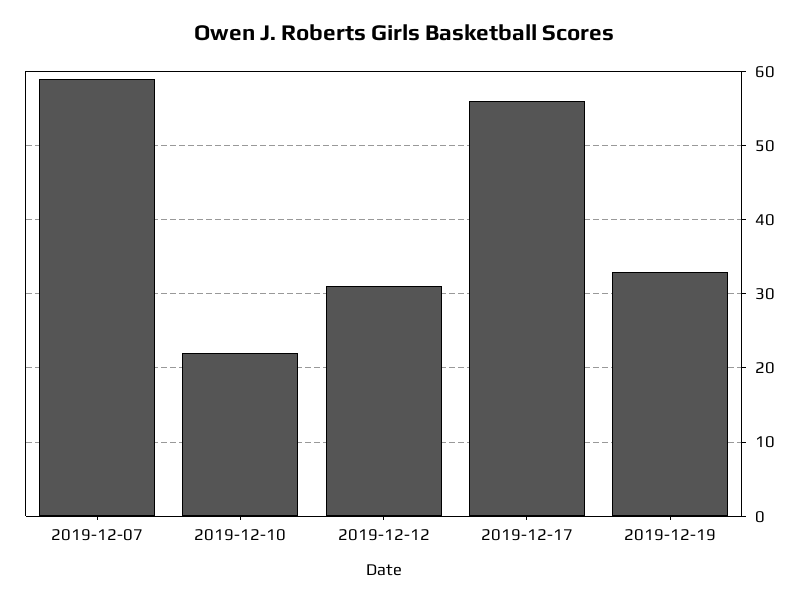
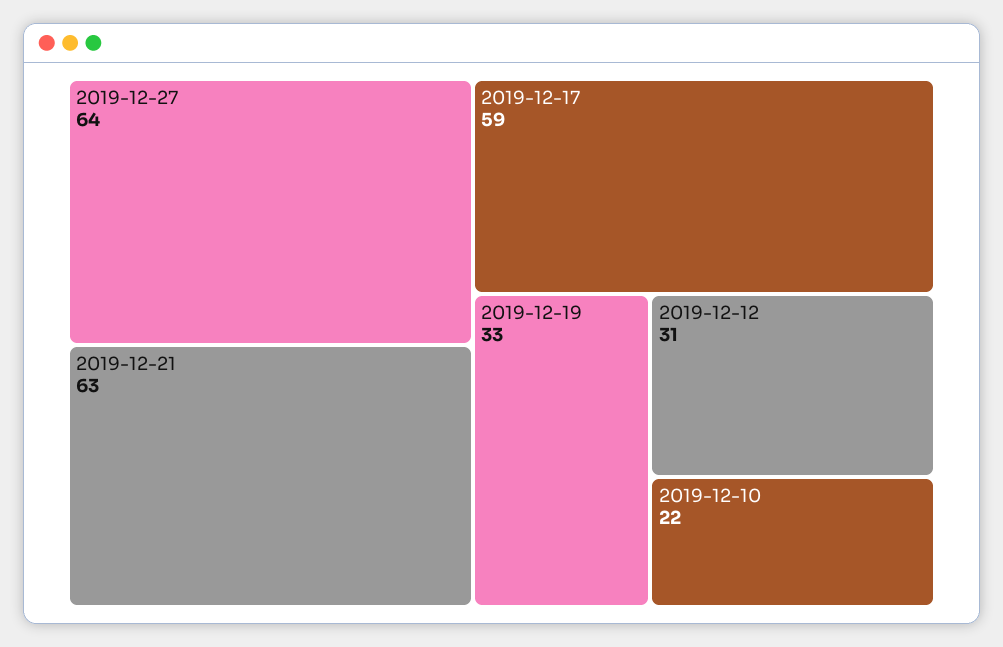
2019-12-07: 59 -> none
2019-12-17: 56 -> 59
2019-12-27: none -> 64
2019-12-21: none -> 63

